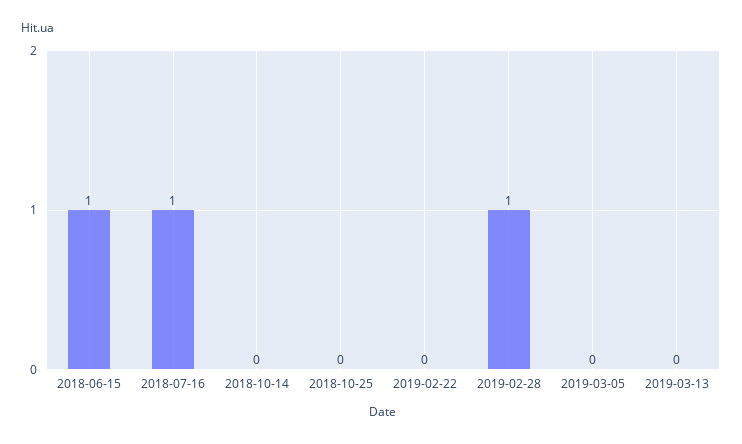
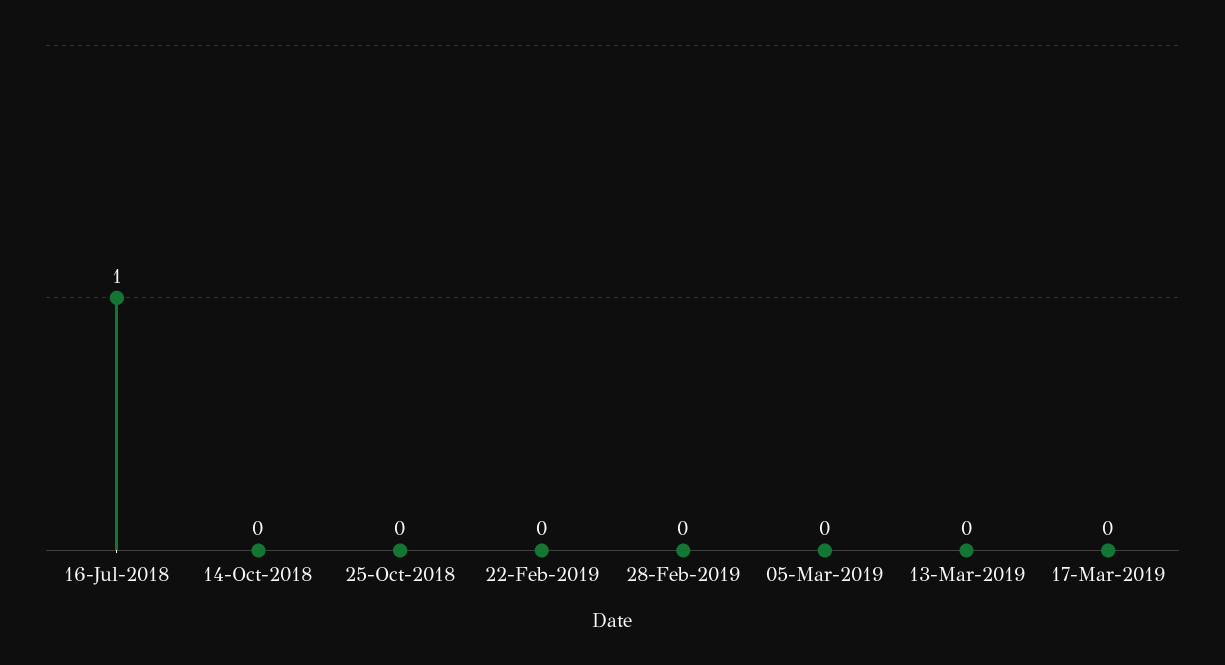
2018-06-15: 1 -> none
2019-02-28: 1 -> 0
17-Mar-2019: none -> 0

